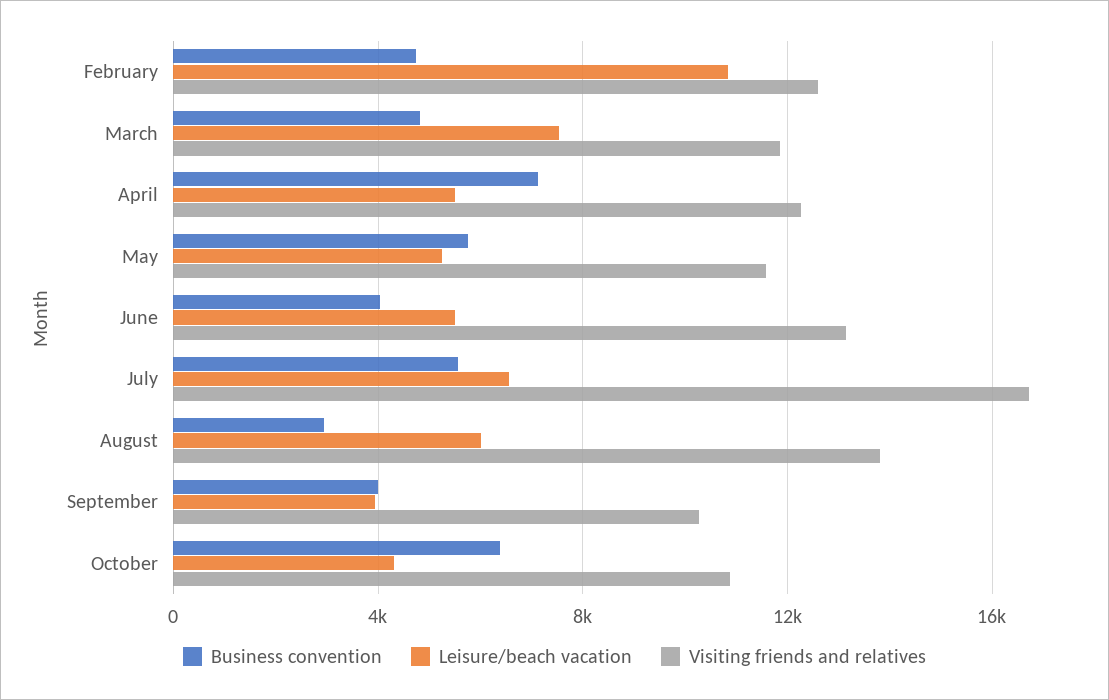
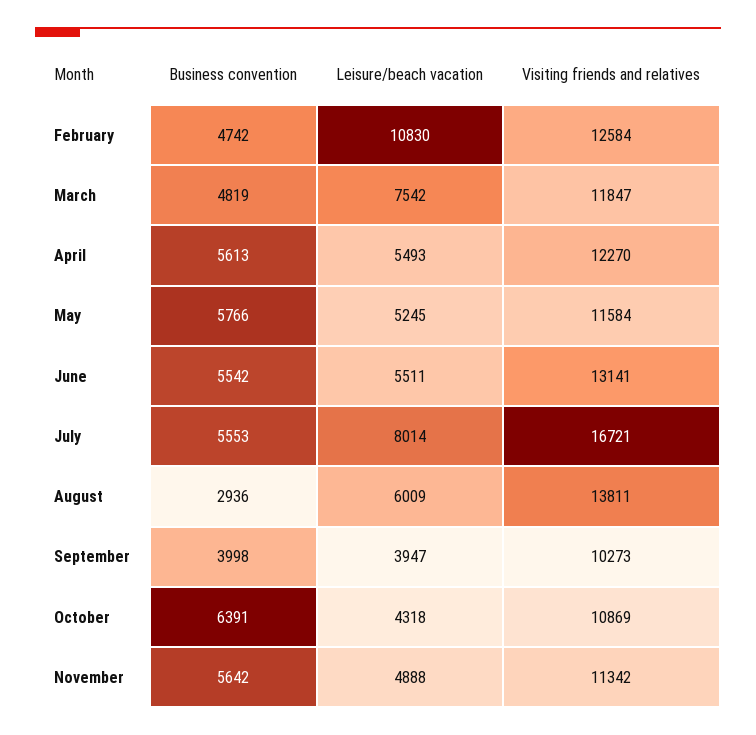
Business convention, April: 7000 -> 5613
Business convention, June: 4000 -> 5542
Leisure/beach vacation, July: 6500 -> 8014
Business convention, November: none -> 5642
Leisure/beach vacation, November: none -> 4888
Visiting friends and relatives, November: none -> 11342

